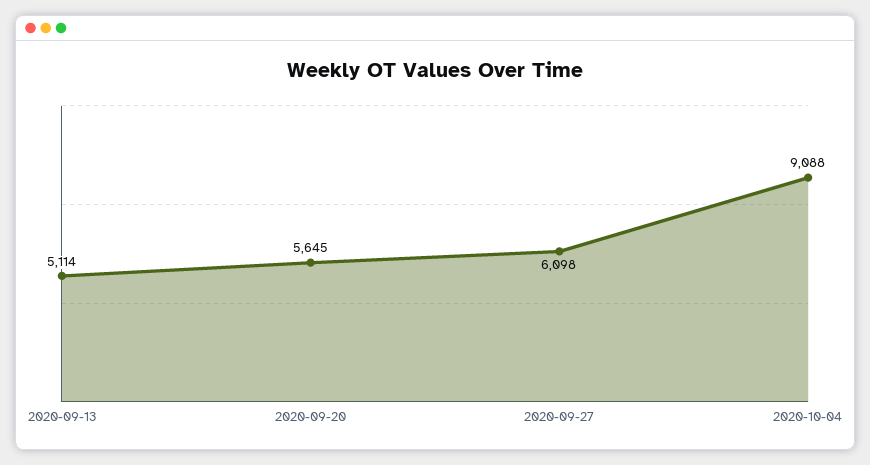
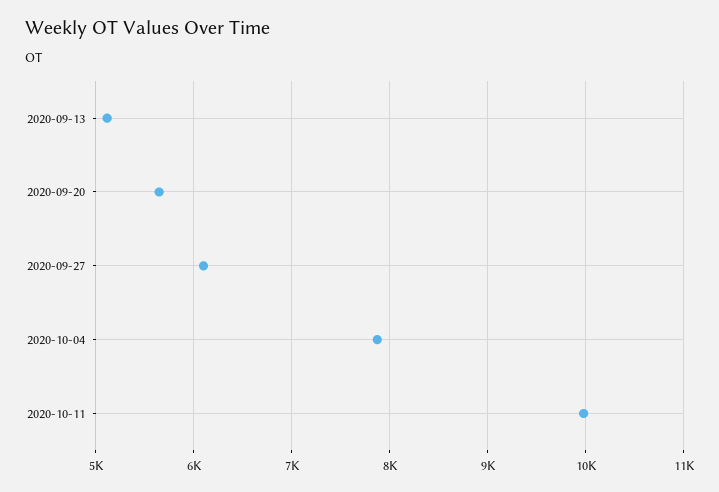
2020-10-04: 9088 -> 7900
2020-10-11: none -> 10000

